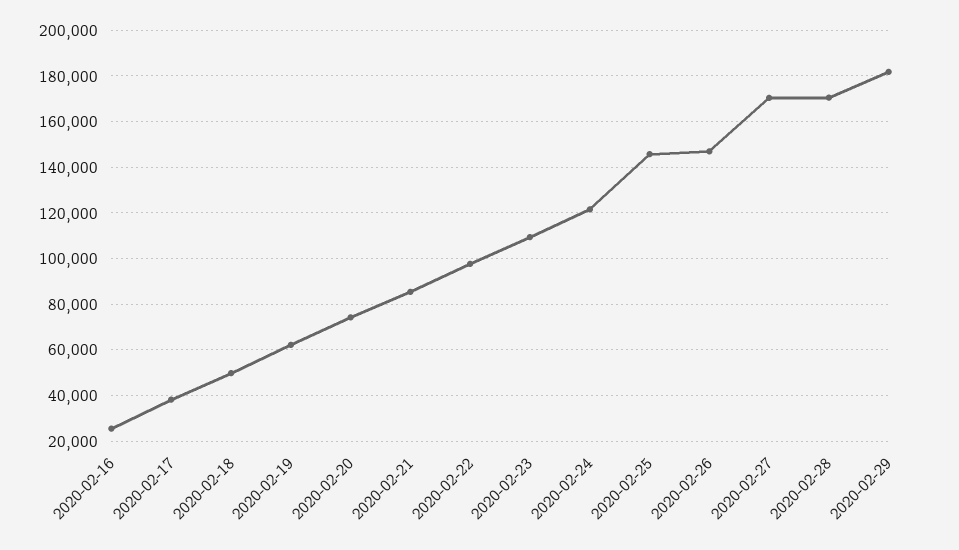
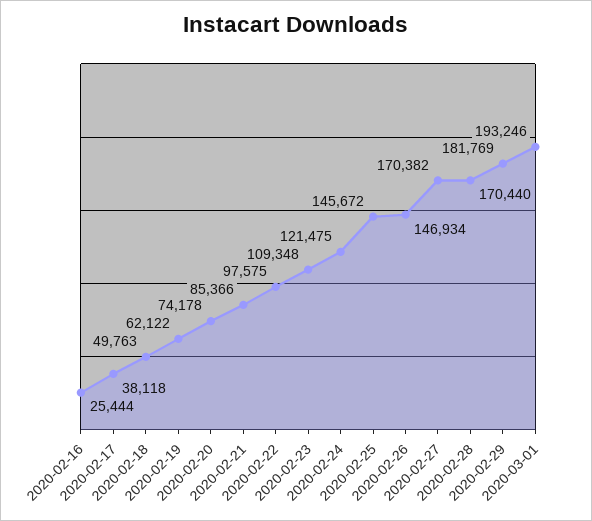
2020-03-01: none -> 193246

